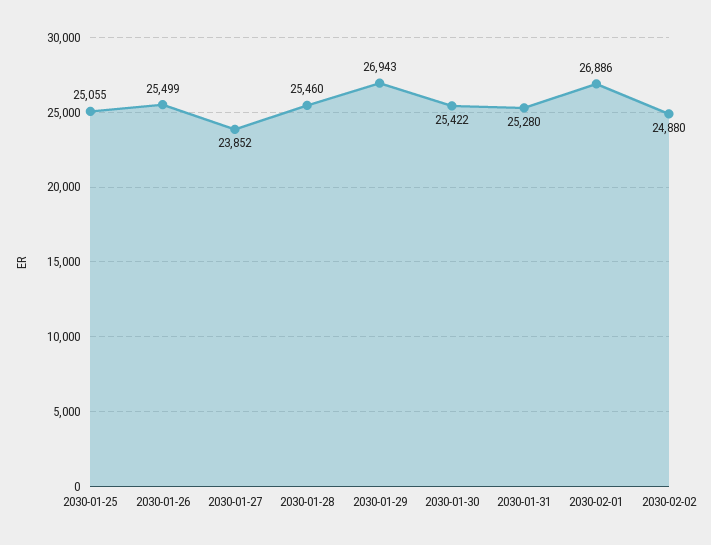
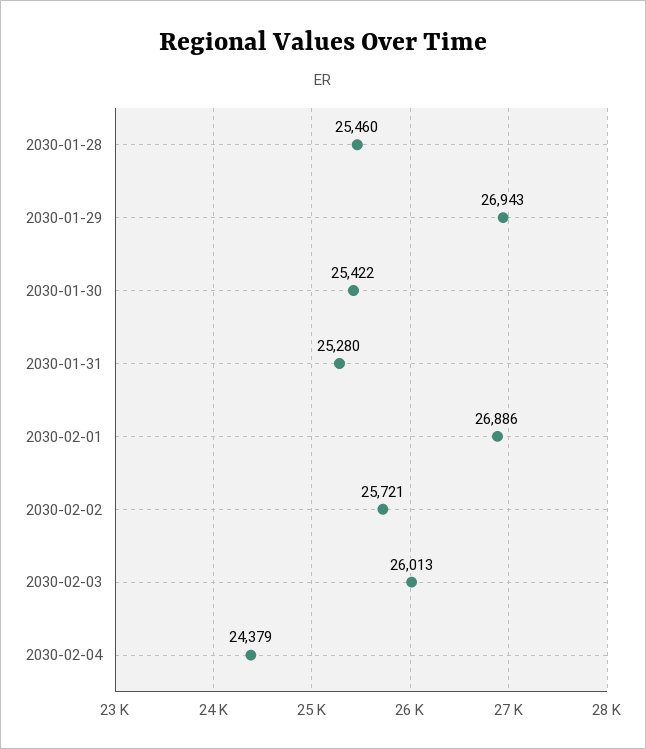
2030-01-25: 25055 -> none
2030-01-26: 25499 -> none
2030-01-27: 23852 -> none
2030-02-02: 24880 -> 25721
2030-02-03: none -> 26013
2030-02-04: none -> 24379

